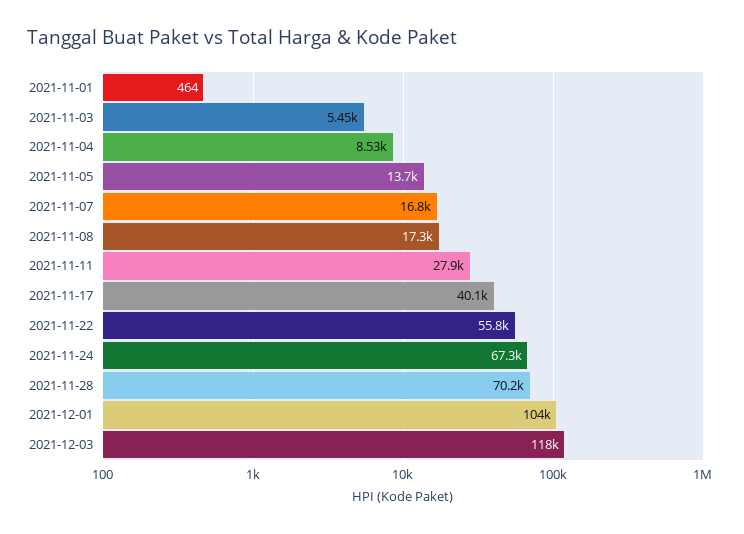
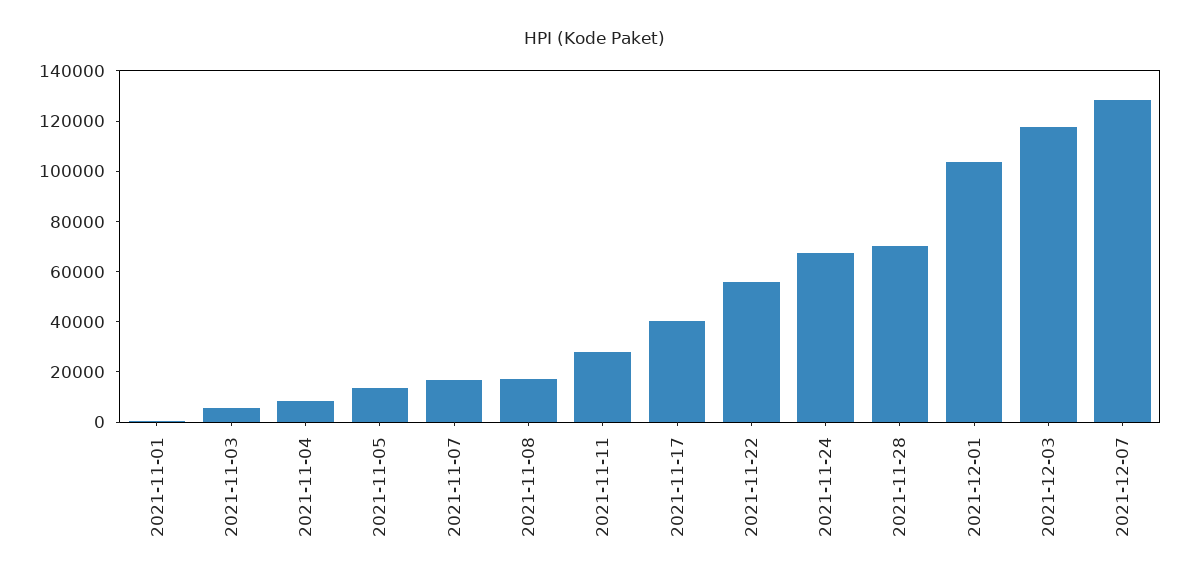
2021-12-07: none -> 130000

